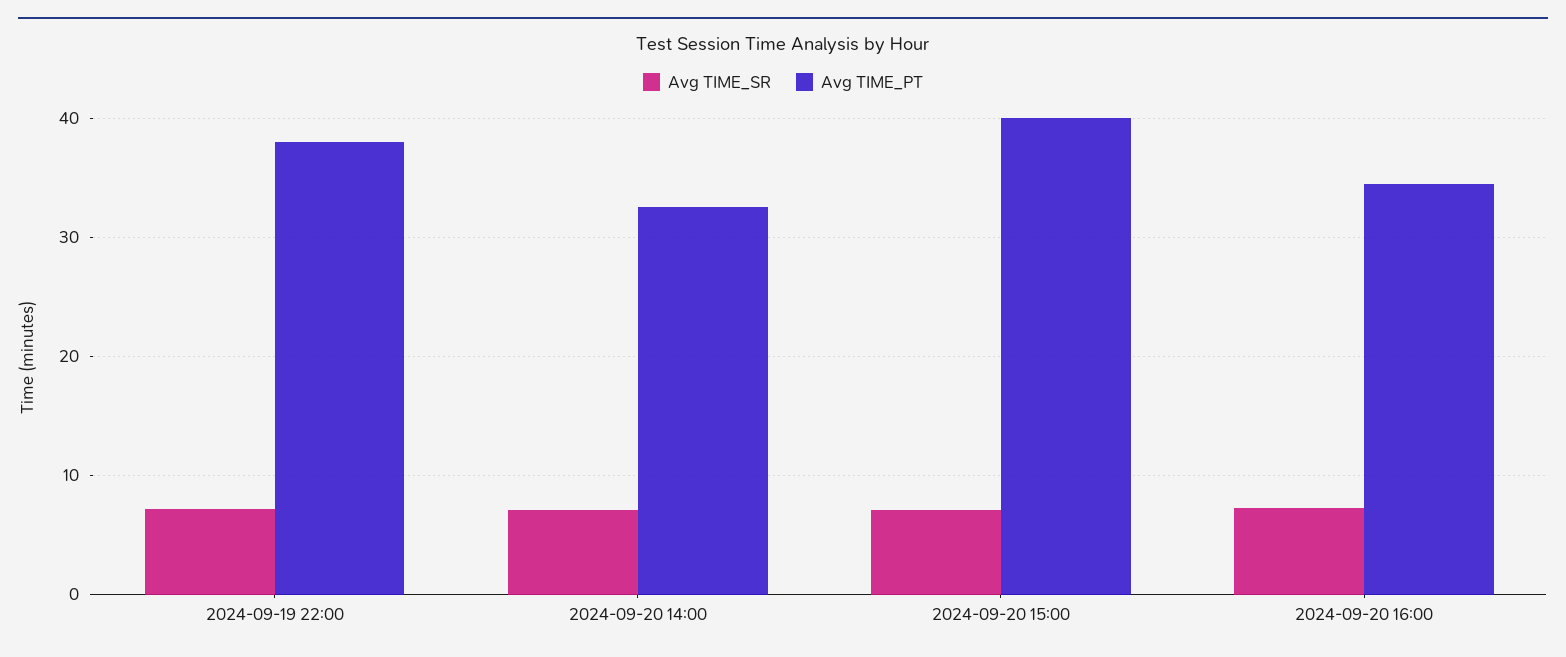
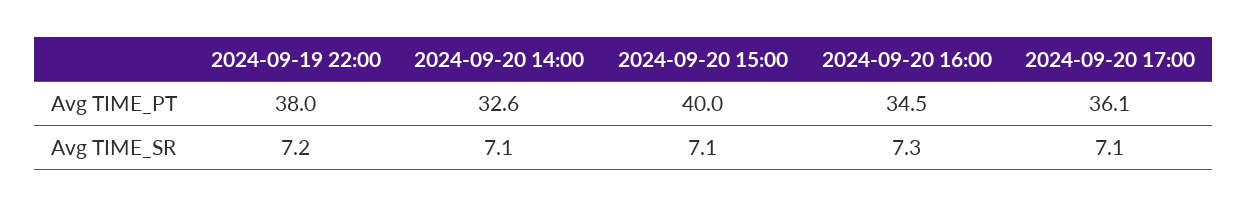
Avg TIME_PT, 2024-09-20 17:00: none -> 36.1
Avg TIME_SR, 2024-09-20 17:00: none -> 7.1

